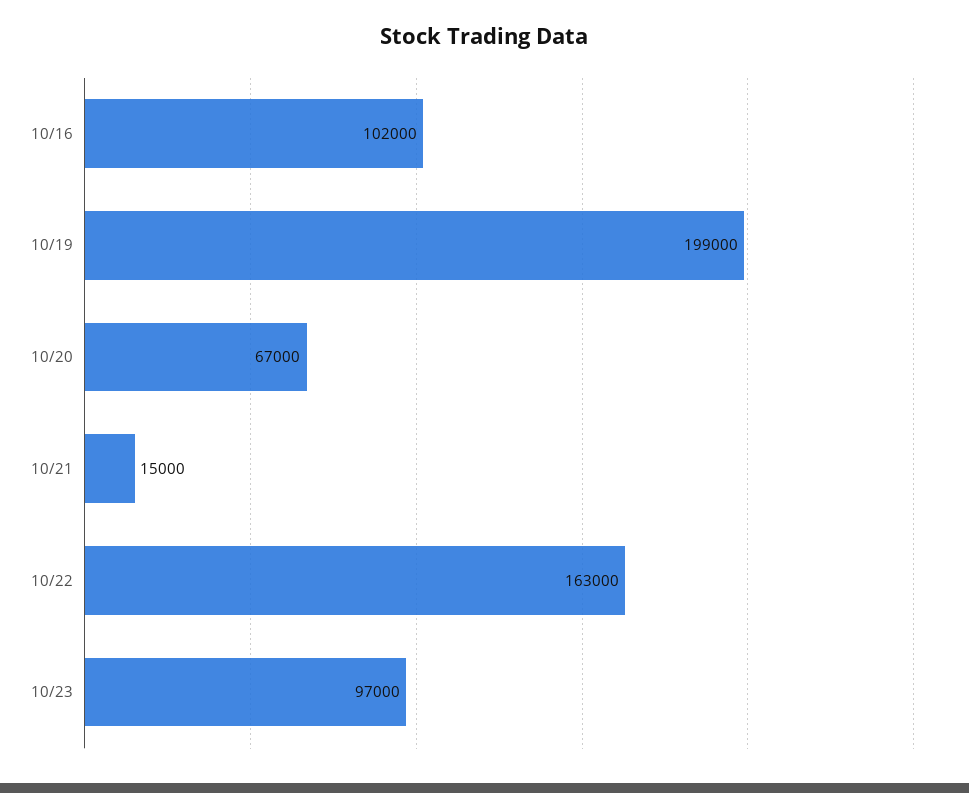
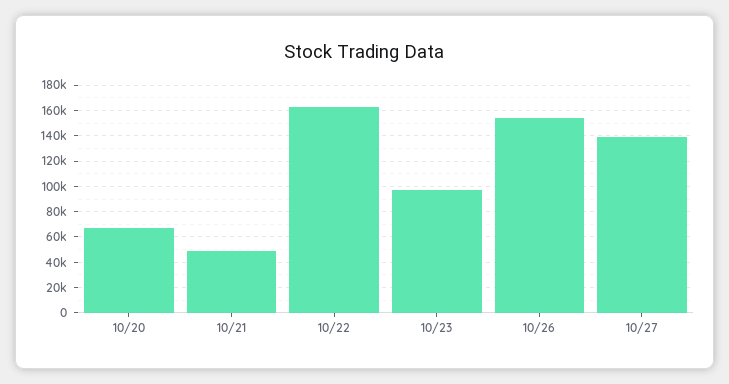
10/16: 102000 -> none
10/19: 199000 -> none
10/21: 15000 -> 50000
10/26: none -> 155000
10/27: none -> 140000

